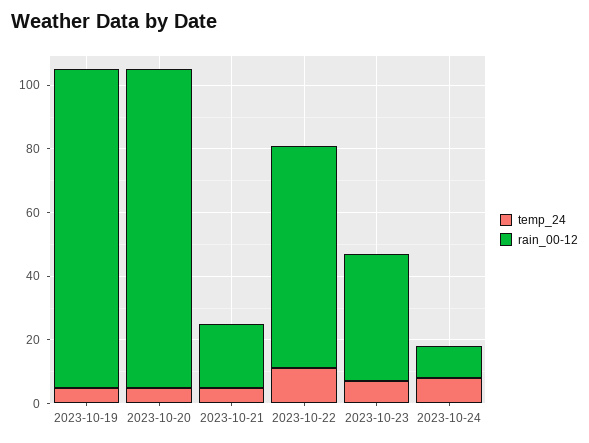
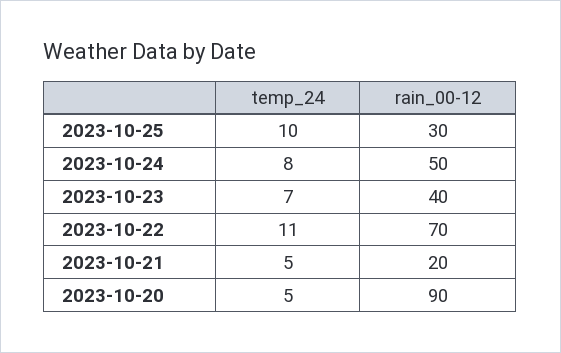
temp_24, 2023-10-19: 5 -> none
rain_00-12, 2023-10-19: 100 -> none
rain_00-12, 2023-10-20: 100 -> 90
rain_00-12, 2023-10-24: 10 -> 50
temp_24, 2023-10-25: none -> 10
rain_00-12, 2023-10-25: none -> 30

